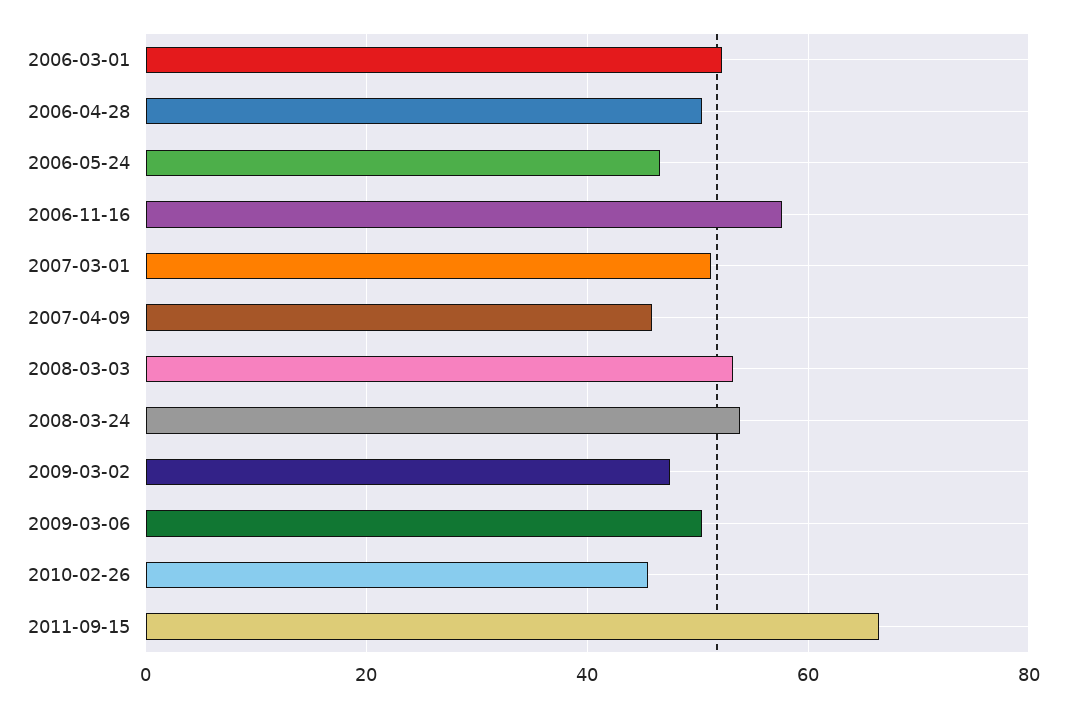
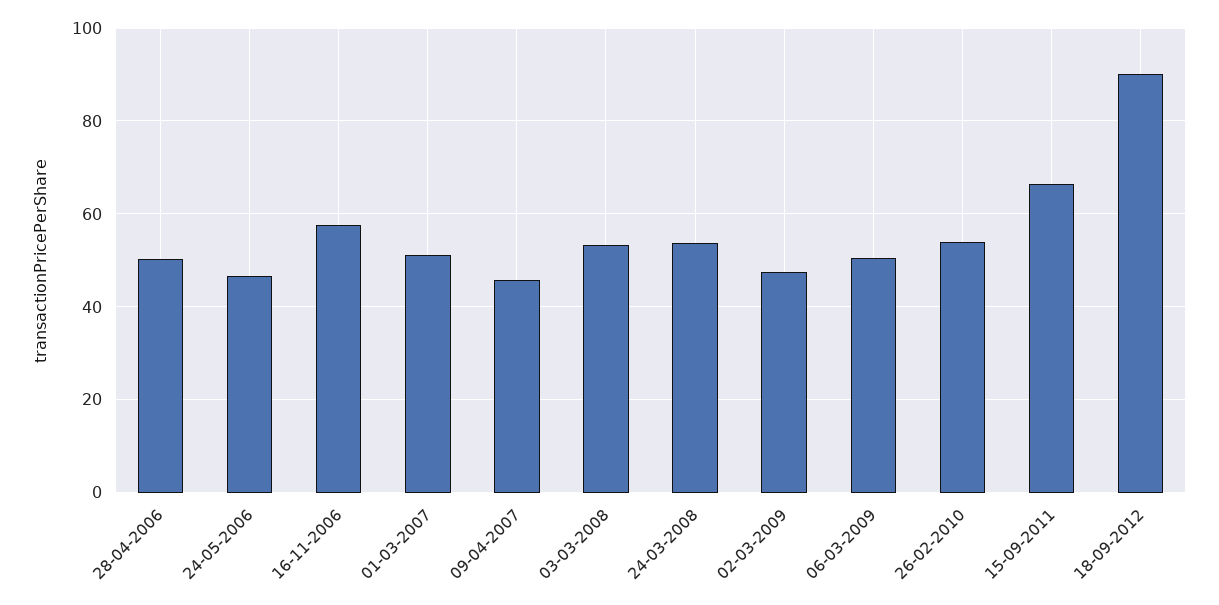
2006-03-01: 52 -> none
2010-02-26: 46 -> 54
18-09-2012: none -> 90

